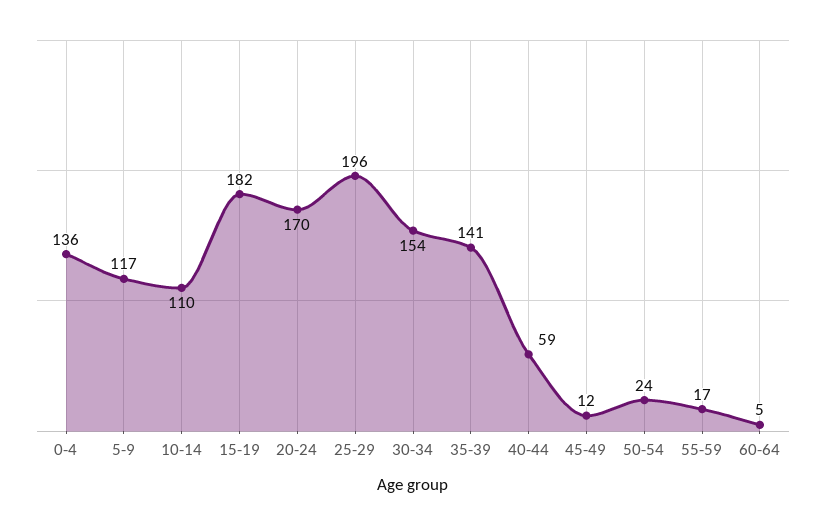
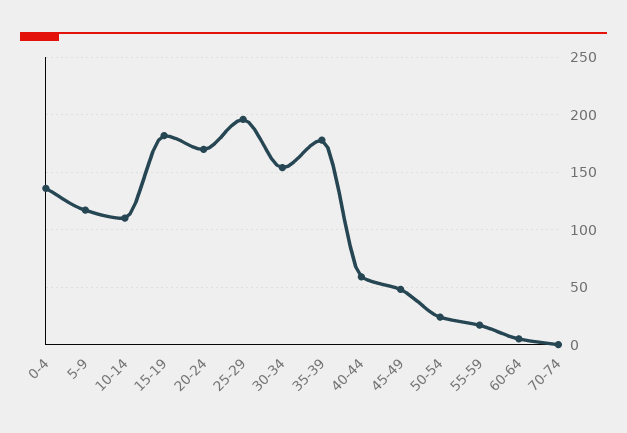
35-39: 141 -> 180
45-49: 12 -> 50
70-74: none -> 0

